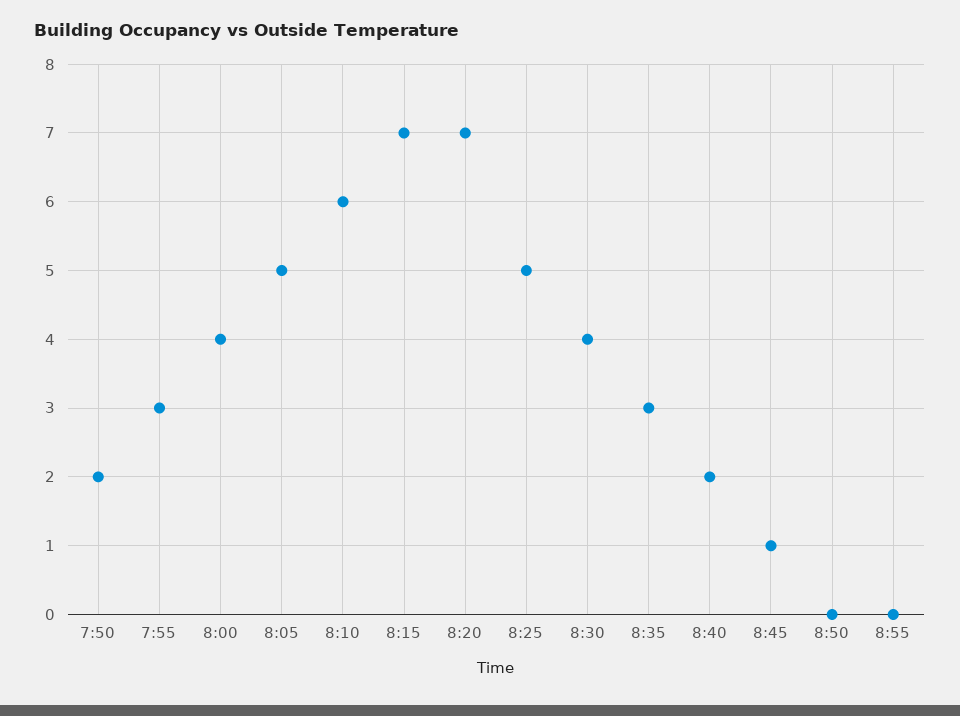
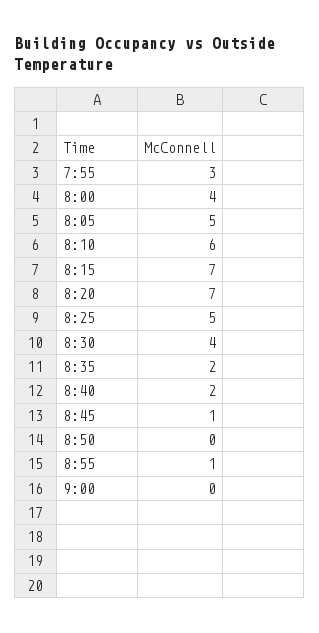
7:50: 2 -> none
8:35: 3 -> 2
8:55: 0 -> 1
9:00: none -> 0

